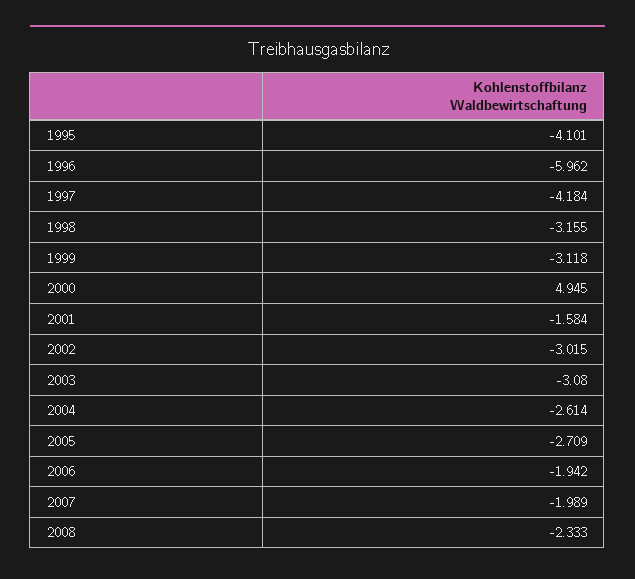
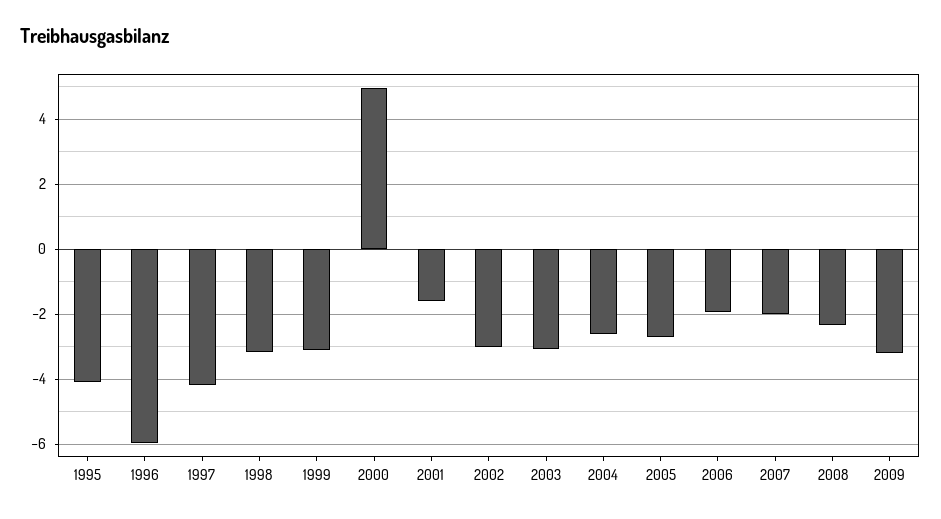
2009: none -> -3.2

